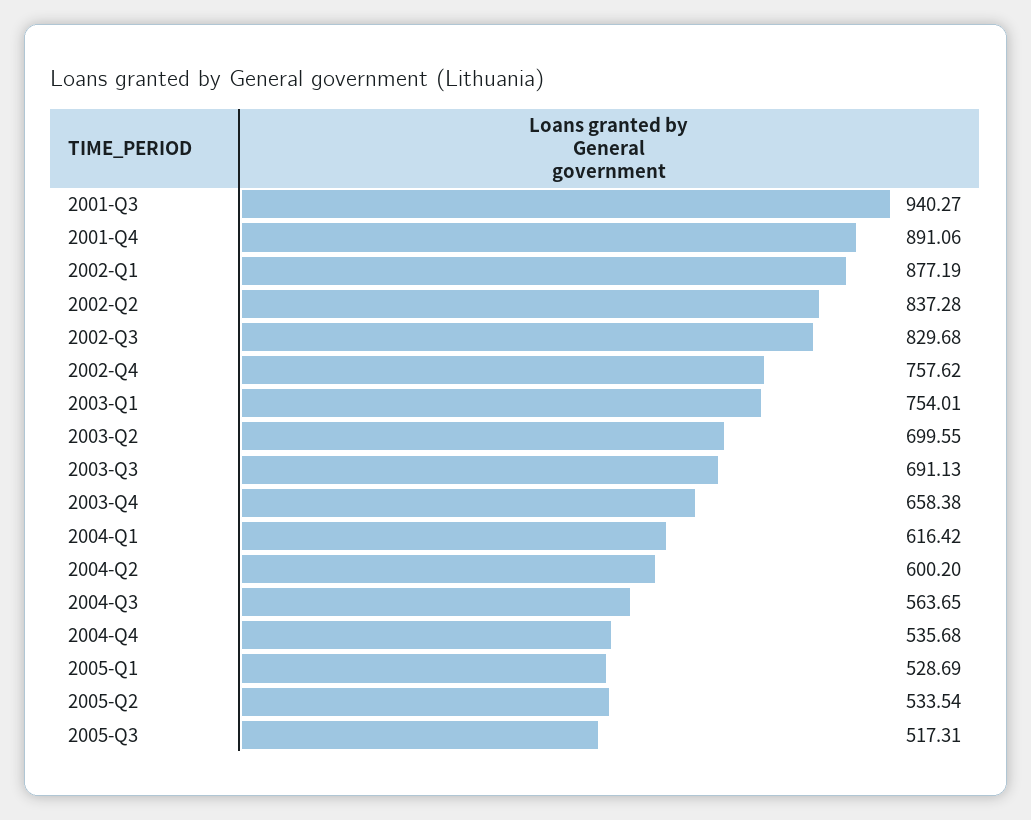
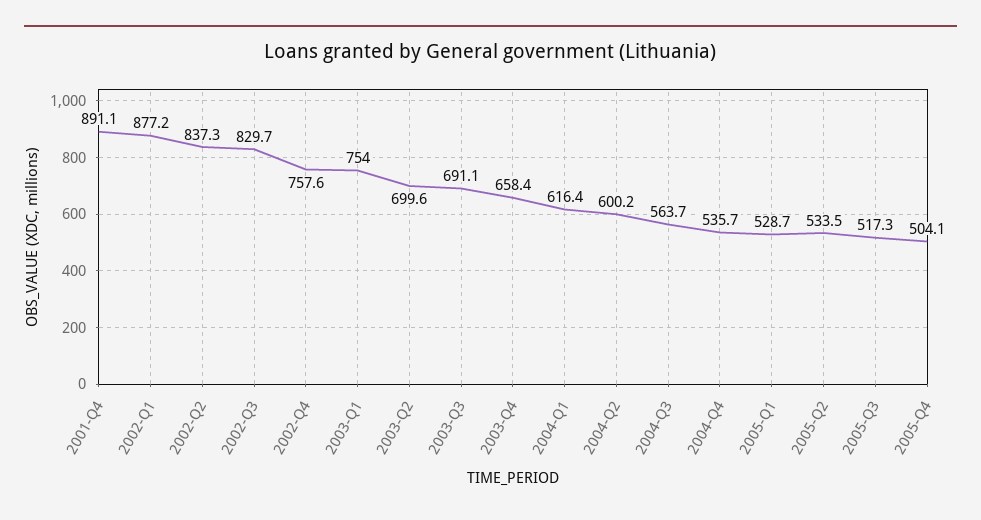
2001-Q3: 940.27 -> none
2005-Q4: none -> 504.1

